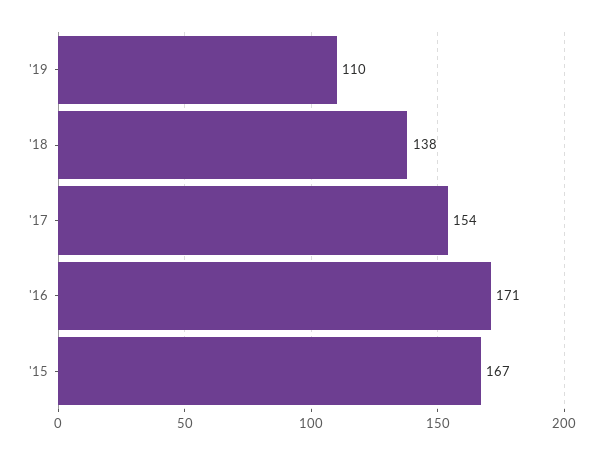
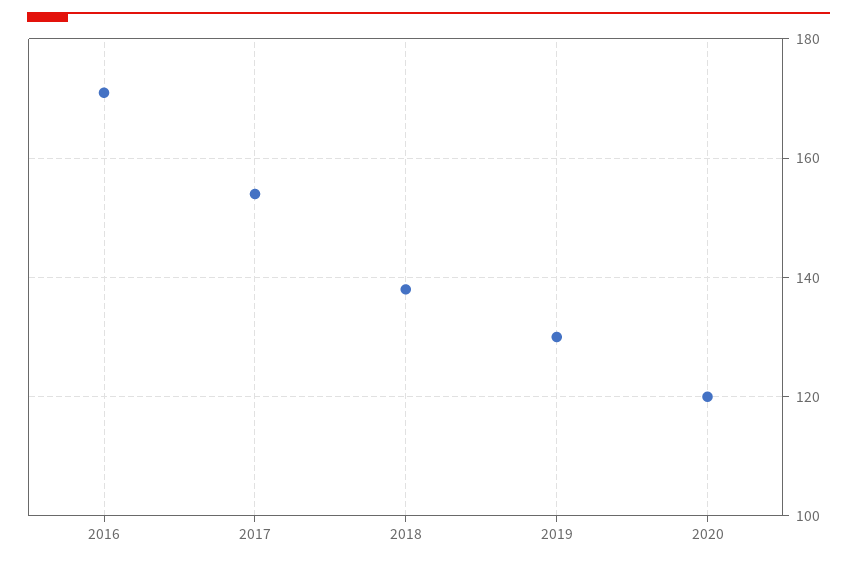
'19: 110 -> 130
'15: 167 -> none
2020: none -> 120

